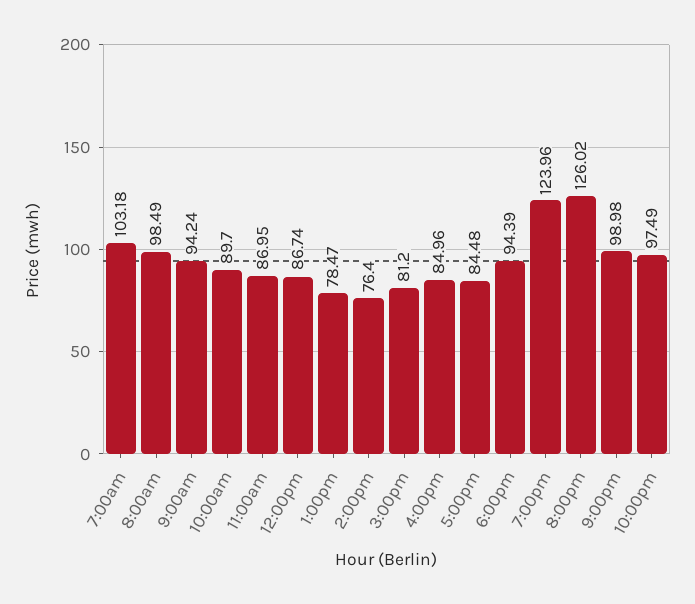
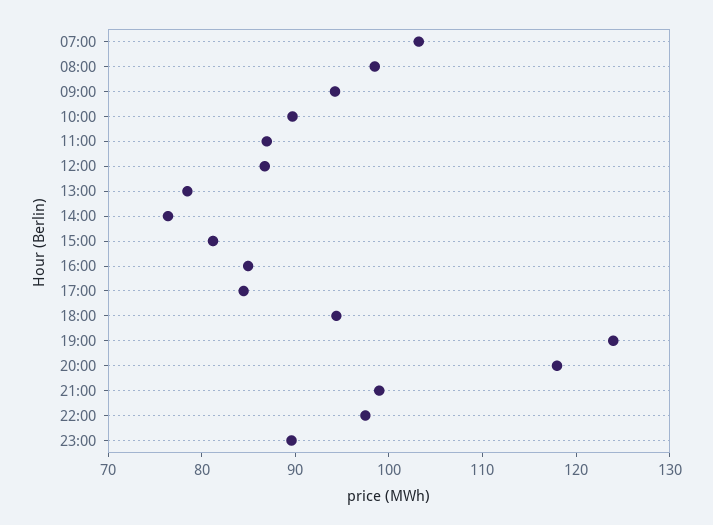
8:00pm: 126.02 -> 118
23:00: none -> 90

